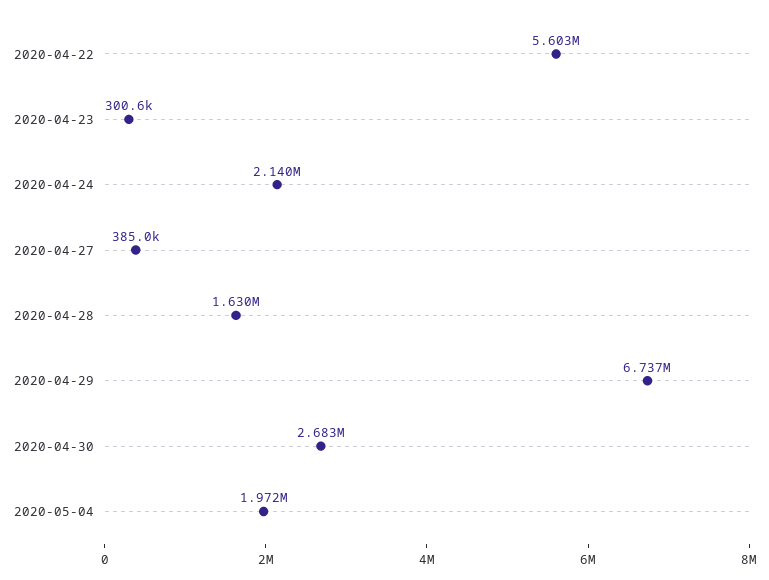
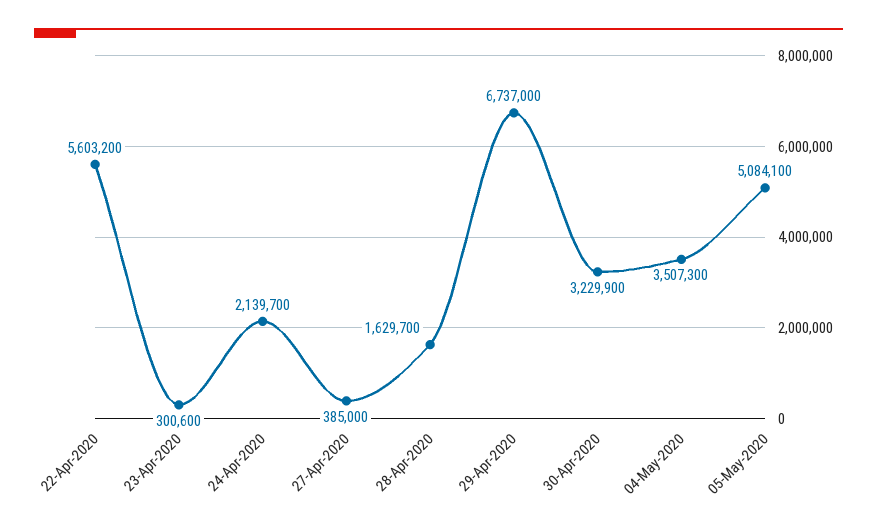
2020-04-30: 2683000 -> 3229900
2020-05-04: 1972000 -> 3507300
05-May-2020: none -> 5084100

